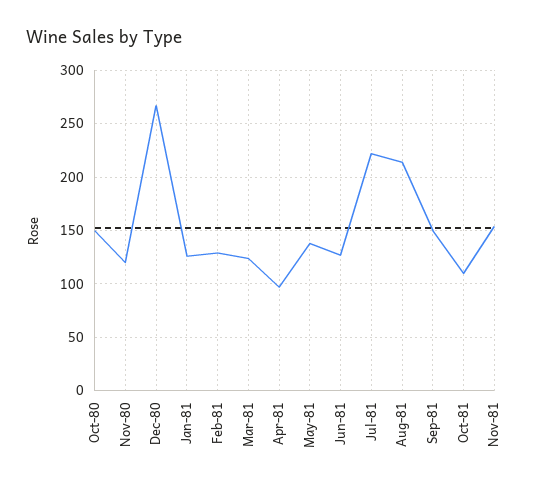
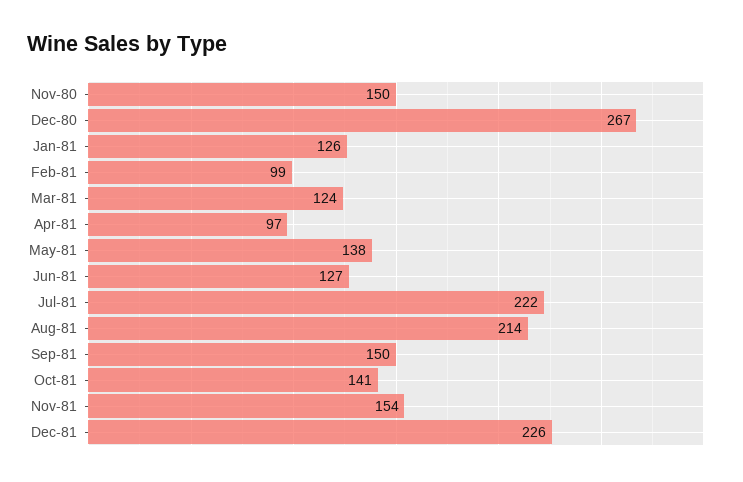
Oct-80: 150 -> none
Nov-80: 120 -> 150
Feb-81: 130 -> 99
Oct-81: 110 -> 141
Dec-81: none -> 226

